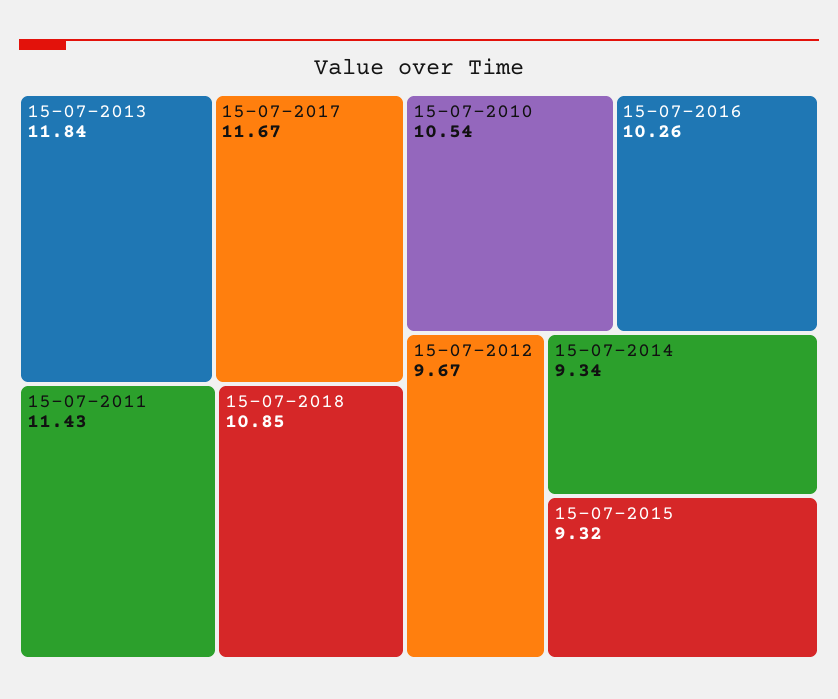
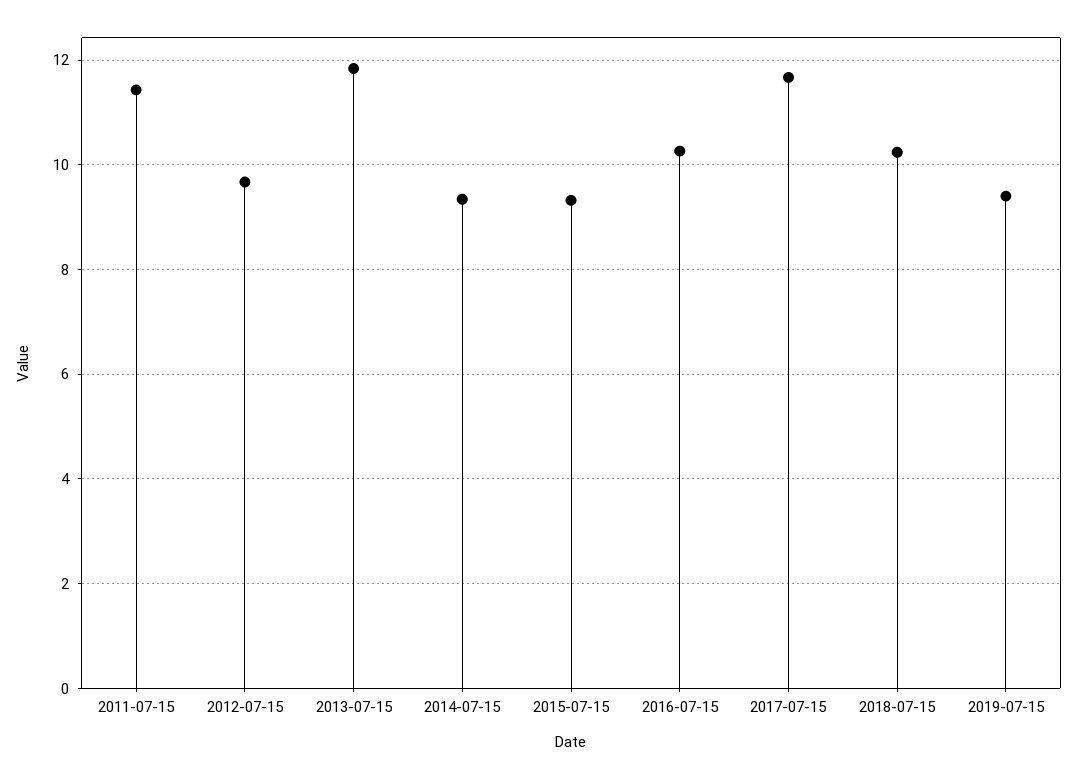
15-07-2018: 10.85 -> 10.2
15-07-2010: 10.54 -> none
2019-07-15: none -> 9.4

